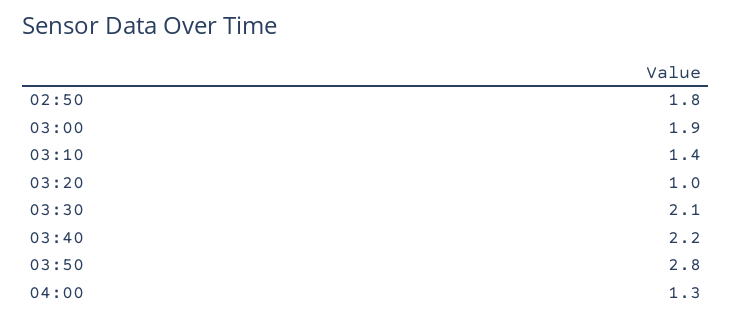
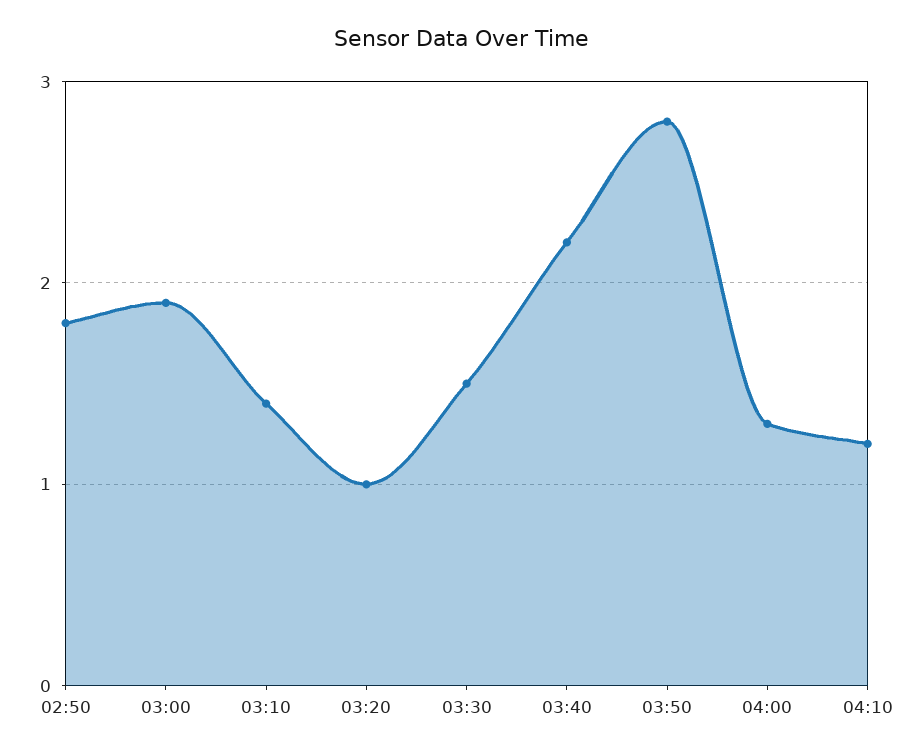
03:30: 2.1 -> 1.5
04:10: none -> 1.2

